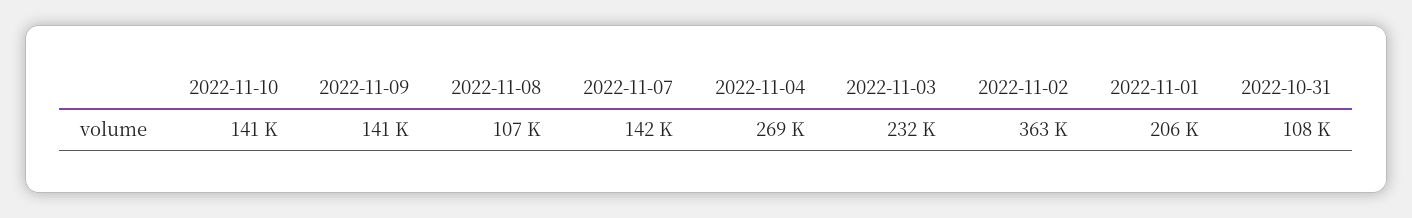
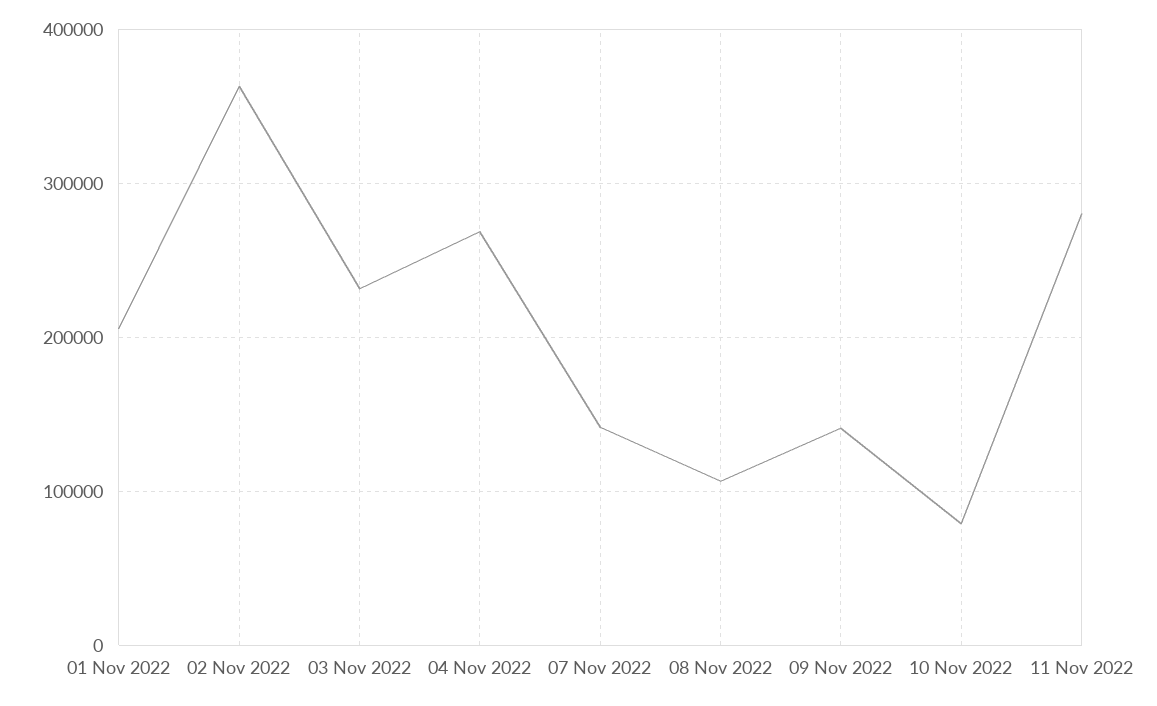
2022-11-10: 141000 -> 80000
2022-10-31: 108000 -> none
11 Nov 2022: none -> 280000

